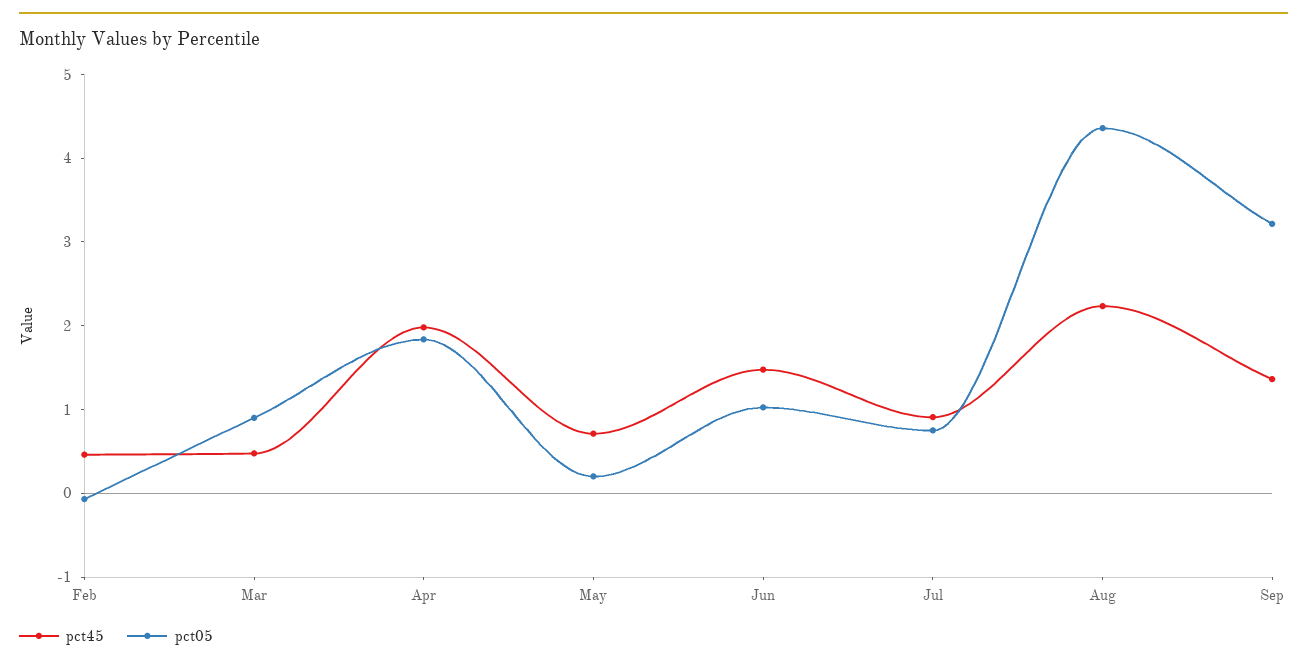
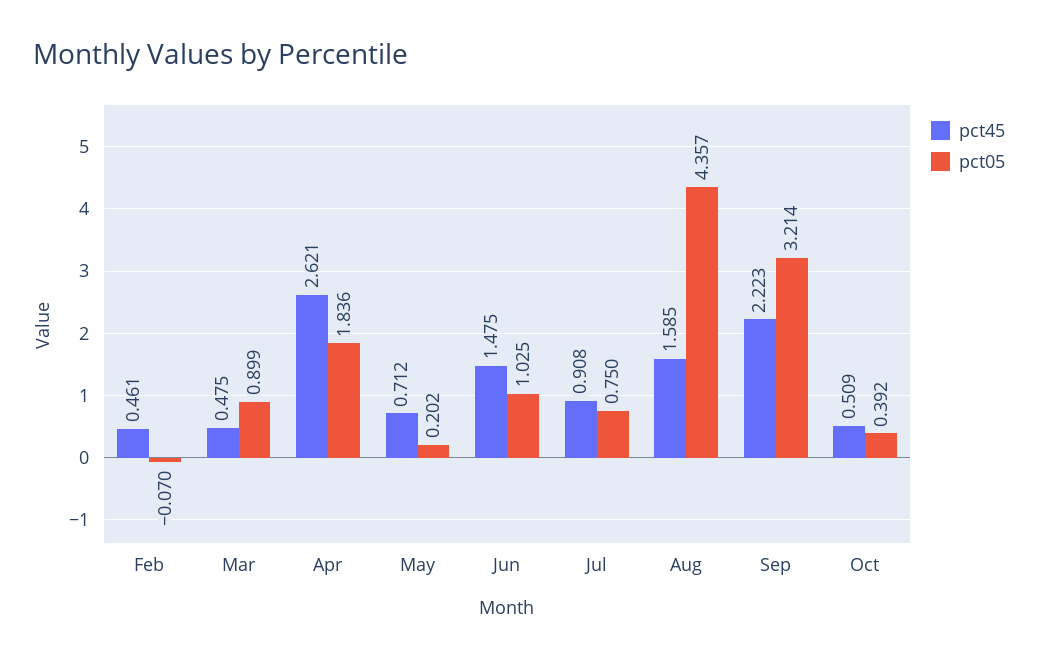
pct45, Apr: 2 -> 2.621
pct45, Aug: 2.2 -> 1.585
pct45, Sep: 1.4 -> 2.223
pct45, Oct: none -> 0.509
pct05, Oct: none -> 0.392

